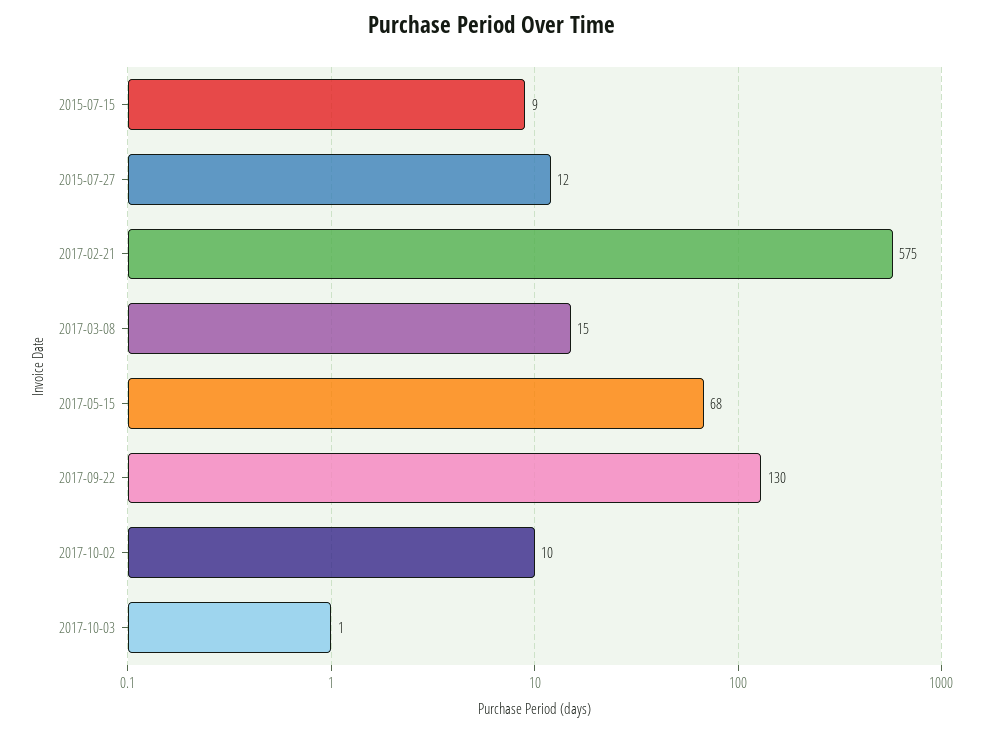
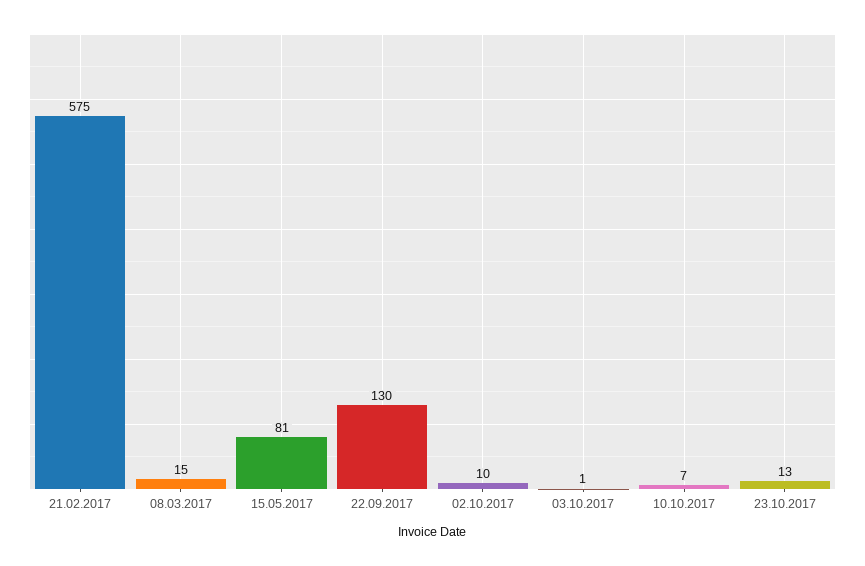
2015-07-15: 9 -> none
2015-07-27: 12 -> none
2017-05-15: 68 -> 81
10.10.2017: none -> 7
23.10.2017: none -> 13

